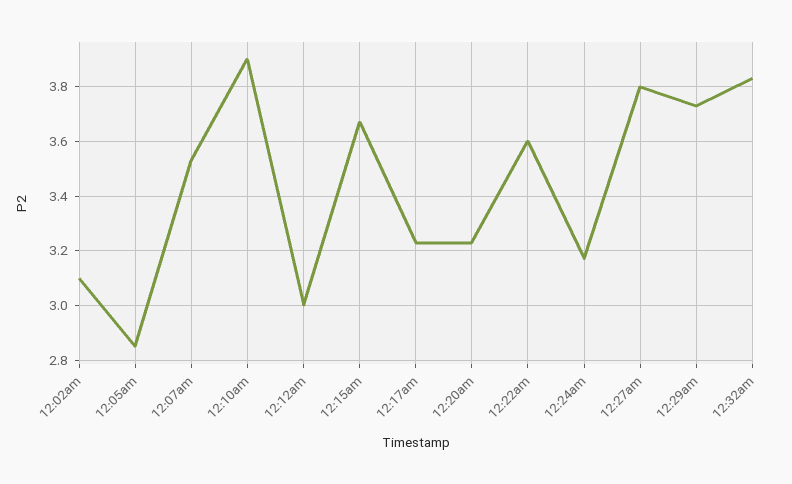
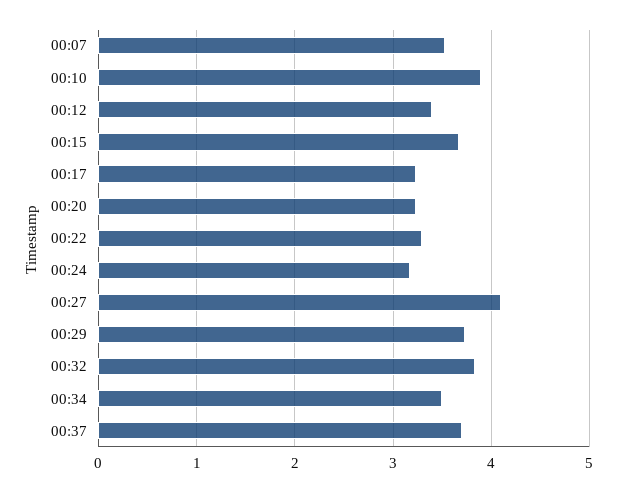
12:02am: 3.1 -> none
12:05am: 2.85 -> none
12:12am: 3 -> 3.4
12:22am: 3.6 -> 3.3
12:27am: 3.8 -> 4.1
00:34: none -> 3.5
00:37: none -> 3.7

